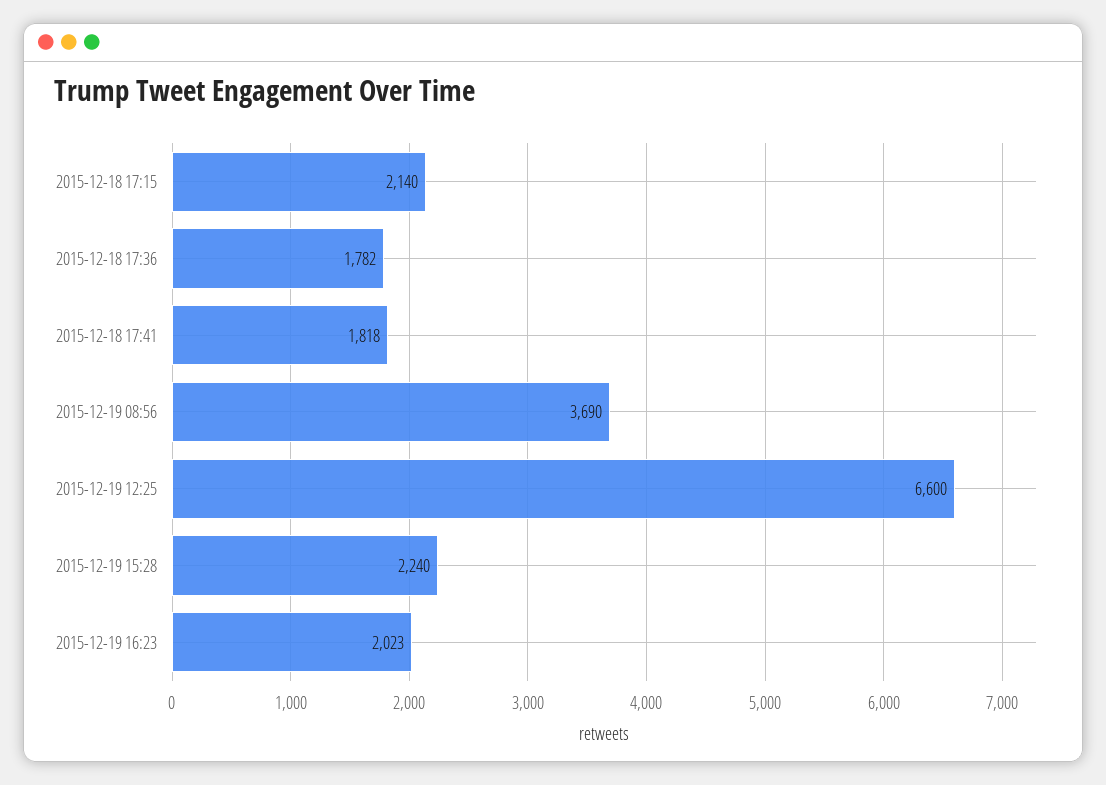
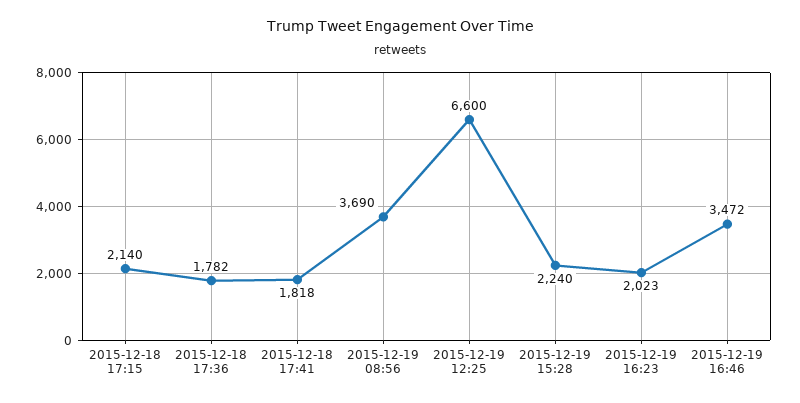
2015-12-19 16:46: none -> 3472

